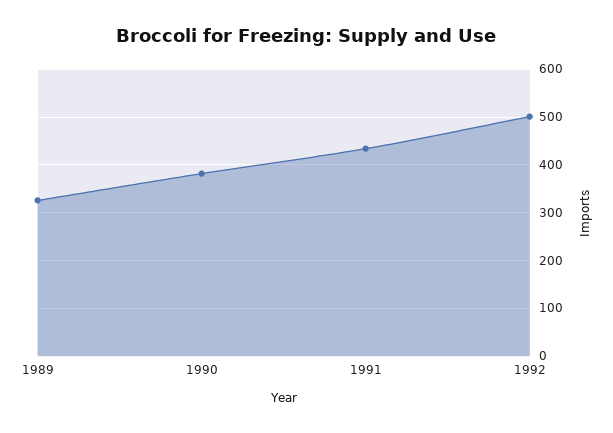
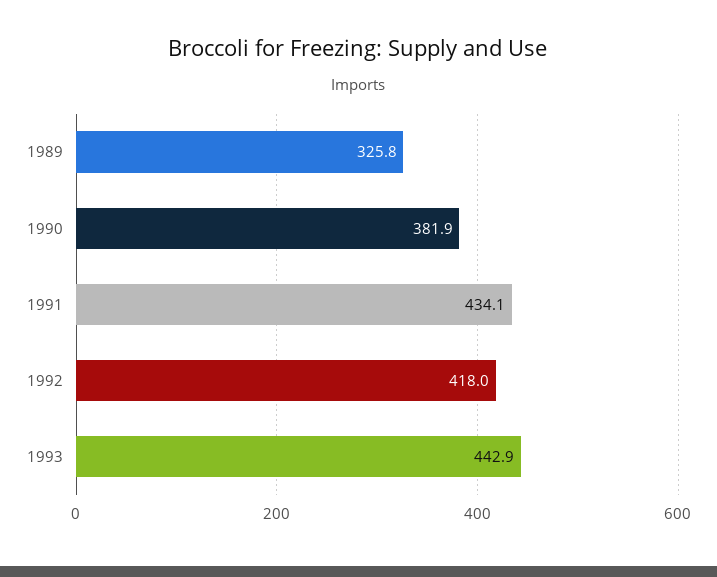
1992: 500 -> 418
1993: none -> 442.9

